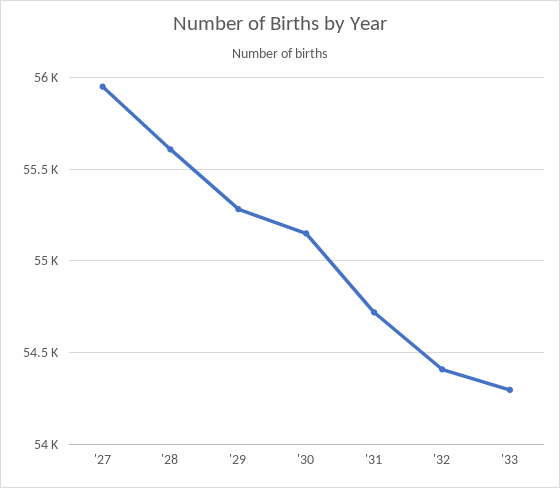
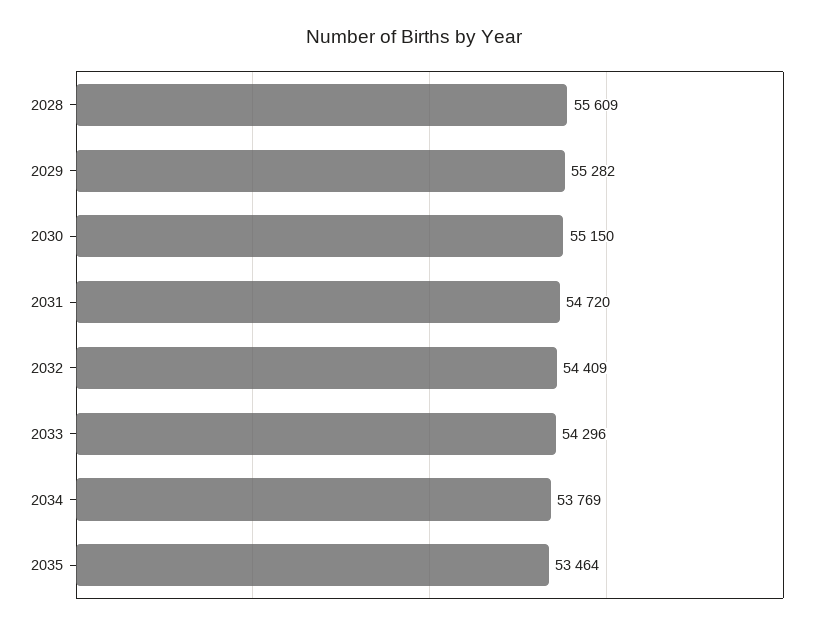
'27: 55950 -> none
2034: none -> 53769
2035: none -> 53464

